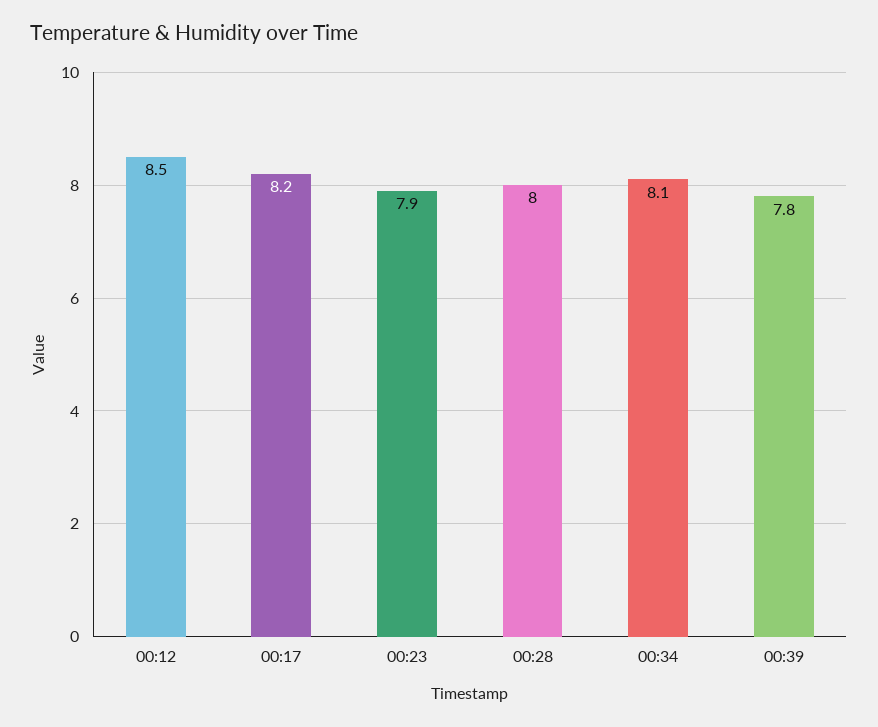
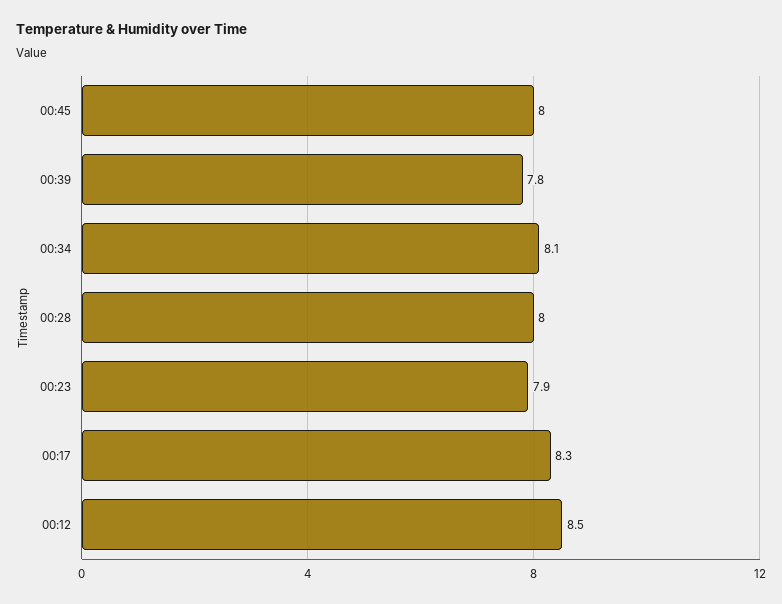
00:17: 8.2 -> 8.3
00:45: none -> 8

